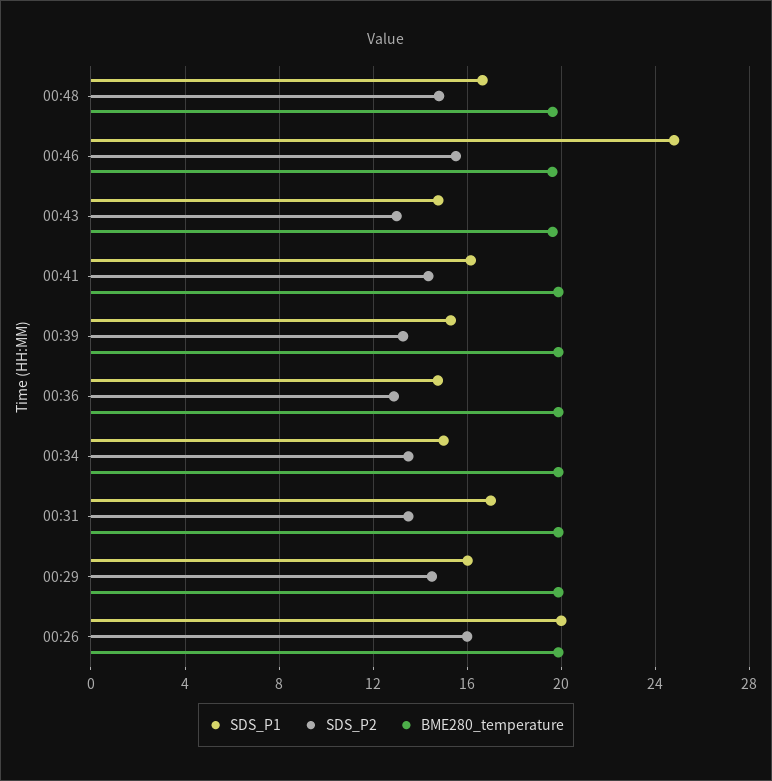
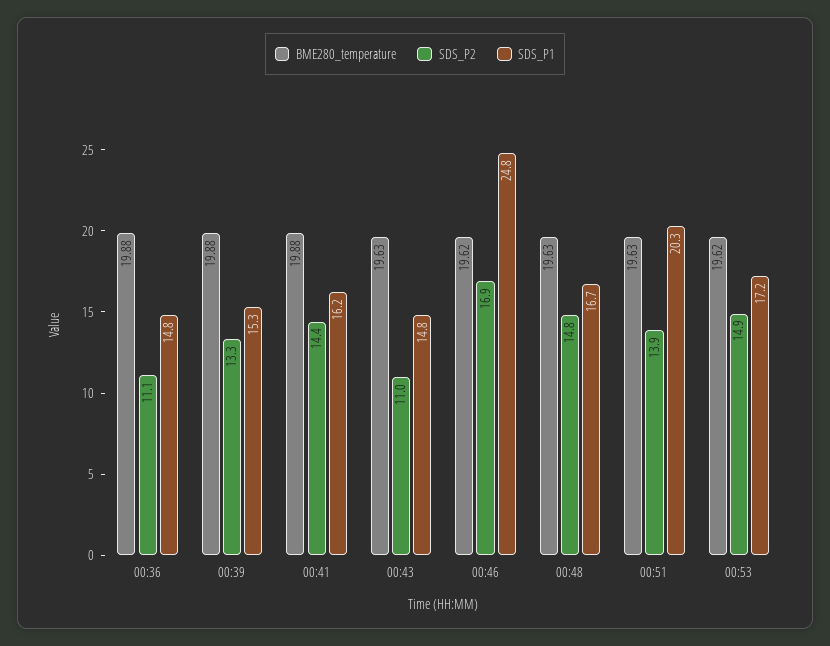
SDS_P2, 00:46: 15.5 -> 16.9
SDS_P2, 00:43: 13 -> 11
SDS_P2, 00:36: 13 -> 11.1
SDS_P1, 00:34: 15 -> none
SDS_P2, 00:34: 13.5 -> none
BME280_temperature, 00:34: 20 -> none
SDS_P1, 00:31: 17 -> none
SDS_P2, 00:31: 13.5 -> none
BME280_temperature, 00:31: 20 -> none
SDS_P1, 00:29: 16 -> none
SDS_P2, 00:29: 14.5 -> none
BME280_temperature, 00:29: 20 -> none
SDS_P1, 00:26: 20 -> none
SDS_P2, 00:26: 16 -> none
BME280_temperature, 00:26: 20 -> none
BME280_temperature, 00:51: none -> 19.63
SDS_P2, 00:51: none -> 13.9
SDS_P1, 00:51: none -> 20.3
BME280_temperature, 00:53: none -> 19.62
SDS_P2, 00:53: none -> 14.9
SDS_P1, 00:53: none -> 17.2

